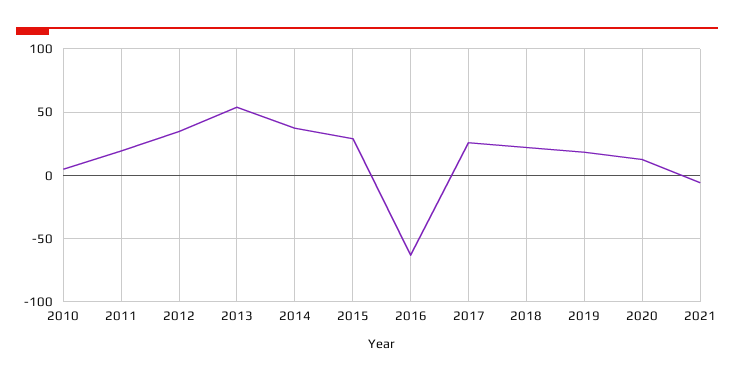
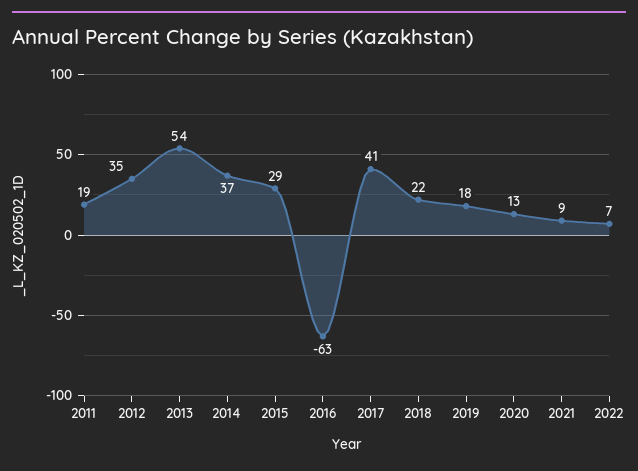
2010: 5 -> none
2017: 25 -> 41
2021: -5 -> 9
2022: none -> 7

